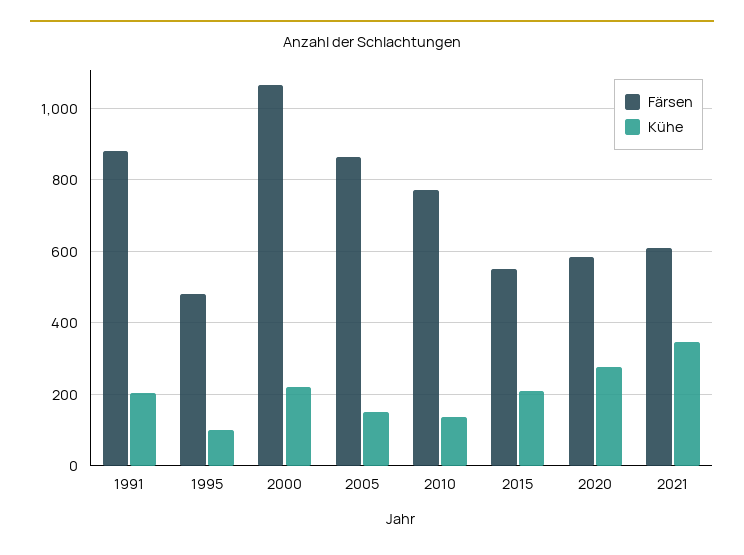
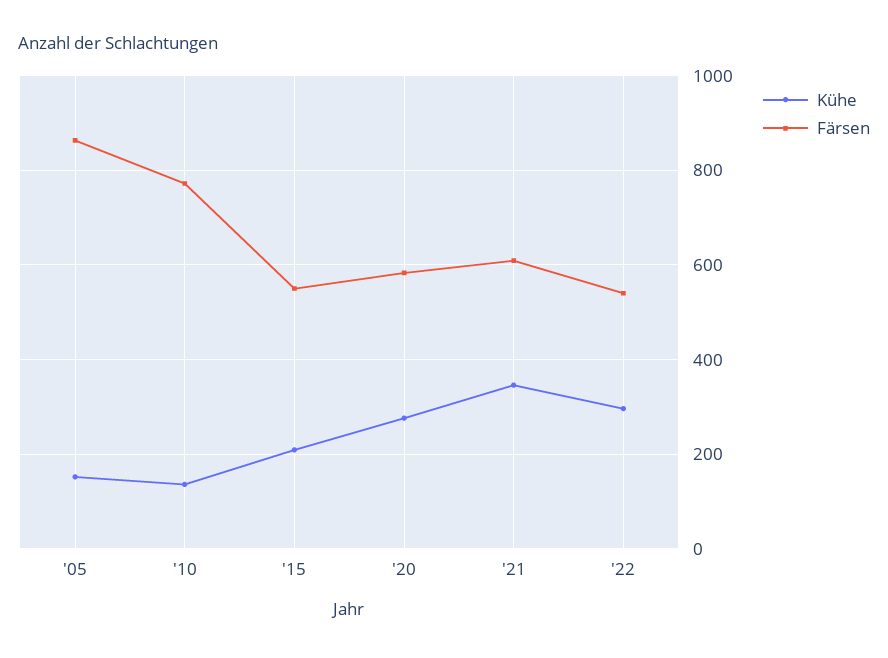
Färsen, 1991: 880 -> none
Kühe, 1991: 200 -> none
Färsen, 1995: 480 -> none
Kühe, 1995: 100 -> none
Färsen, 2000: 1060 -> none
Kühe, 2000: 220 -> none
Kühe, '22: none -> 300
Färsen, '22: none -> 540

